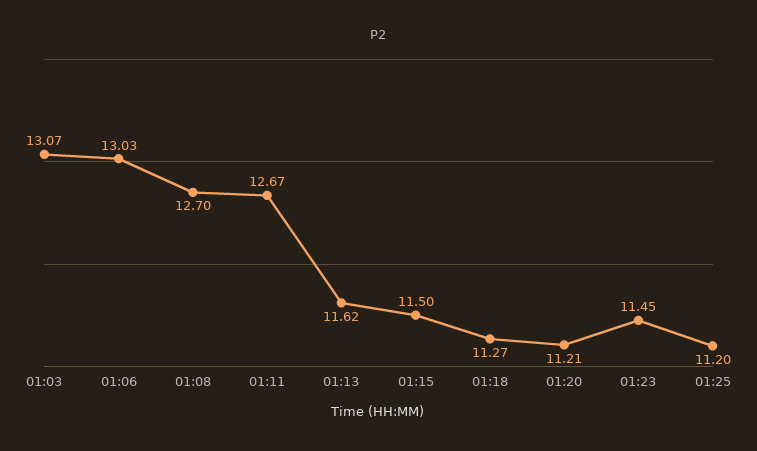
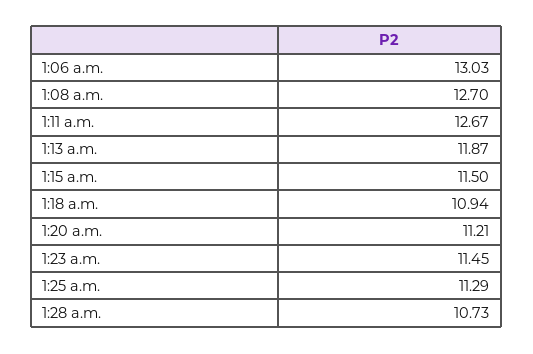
01:03: 13.07 -> none
01:13: 11.62 -> 11.87
01:18: 11.27 -> 10.94
01:25: 11.2 -> 11.29
1:28 a.m.: none -> 10.73

